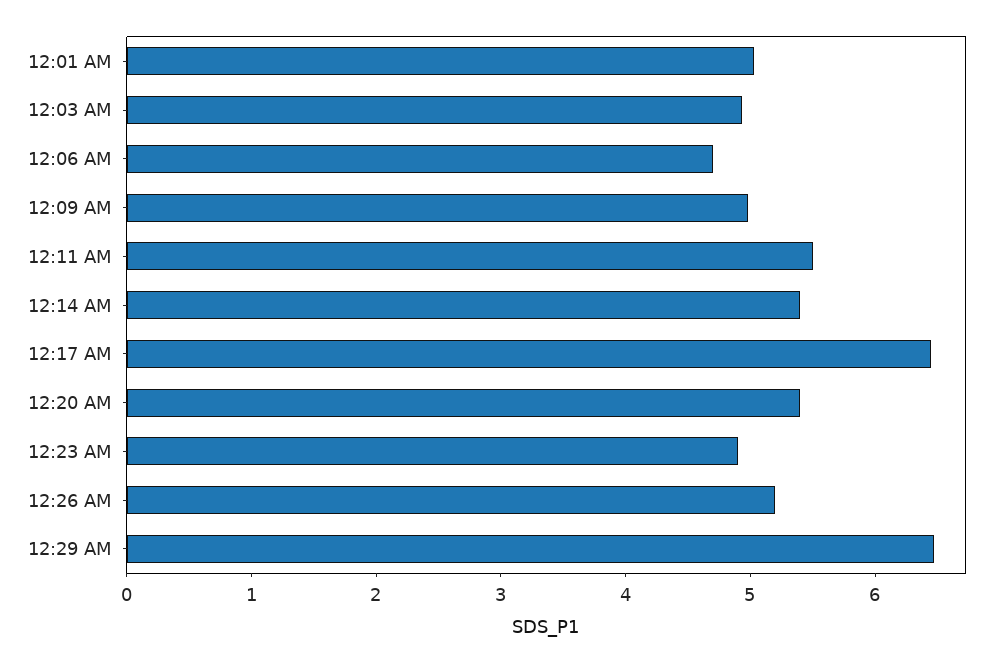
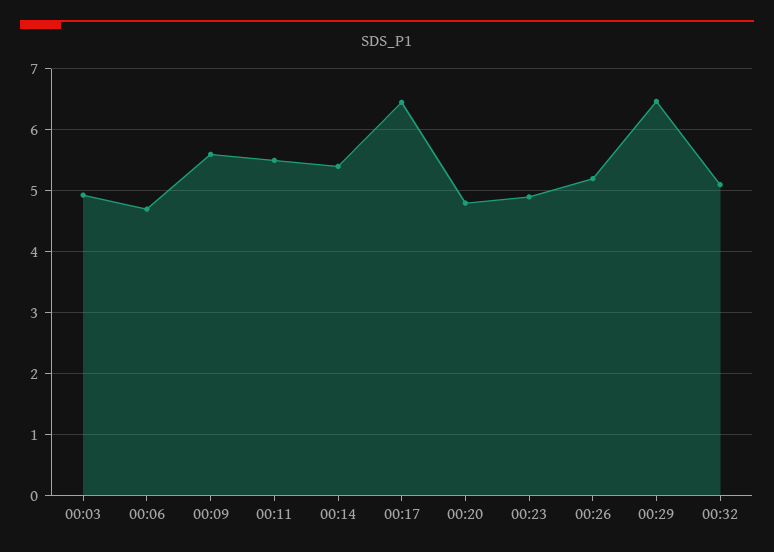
12:01 AM: 5 -> none
12:09 AM: 5 -> 5.6
12:20 AM: 5.4 -> 4.8
00:32: none -> 5.1

